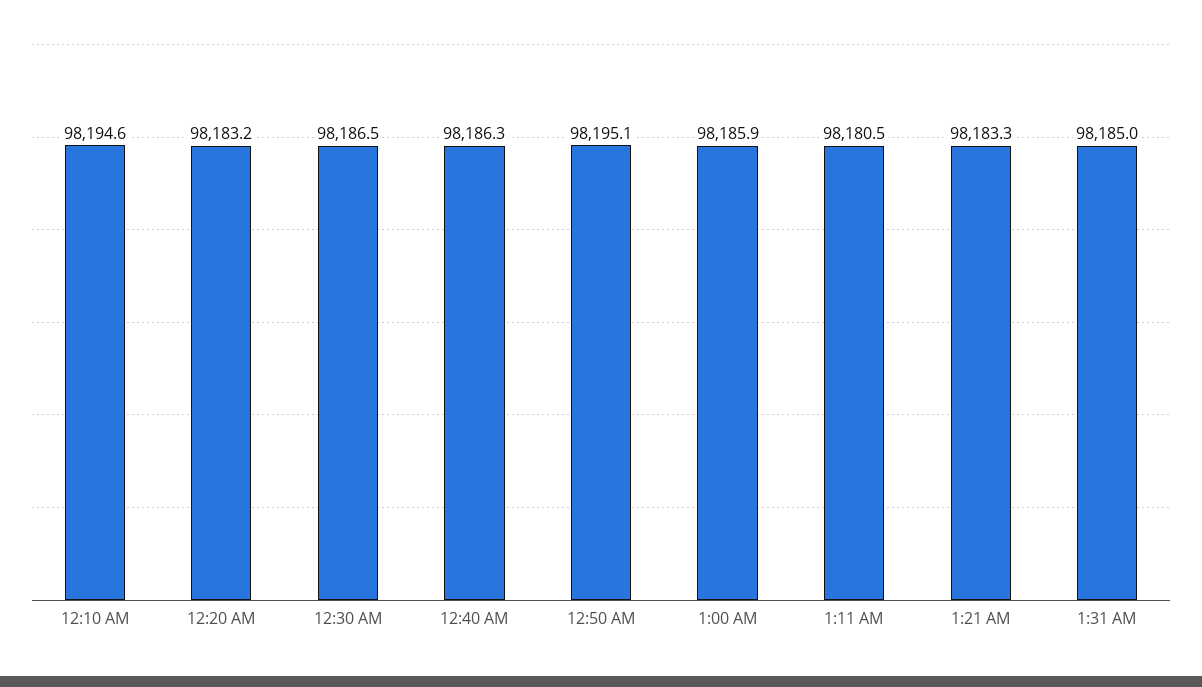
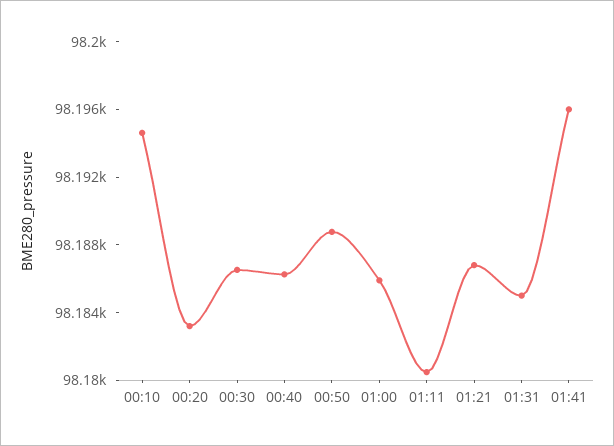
12:50 AM: 98195.1 -> 98189
1:21 AM: 98183.3 -> 98187
01:41: none -> 98196

